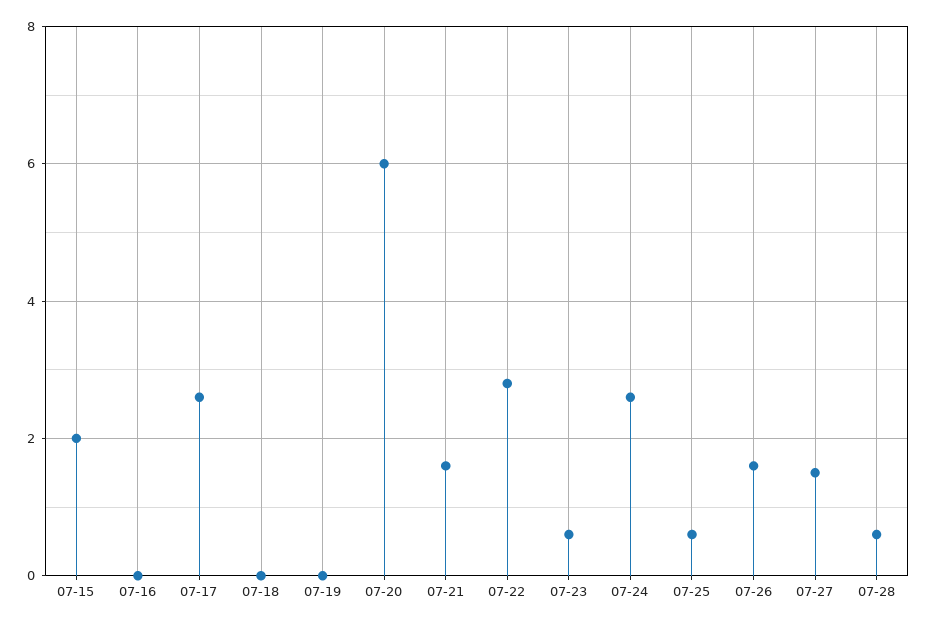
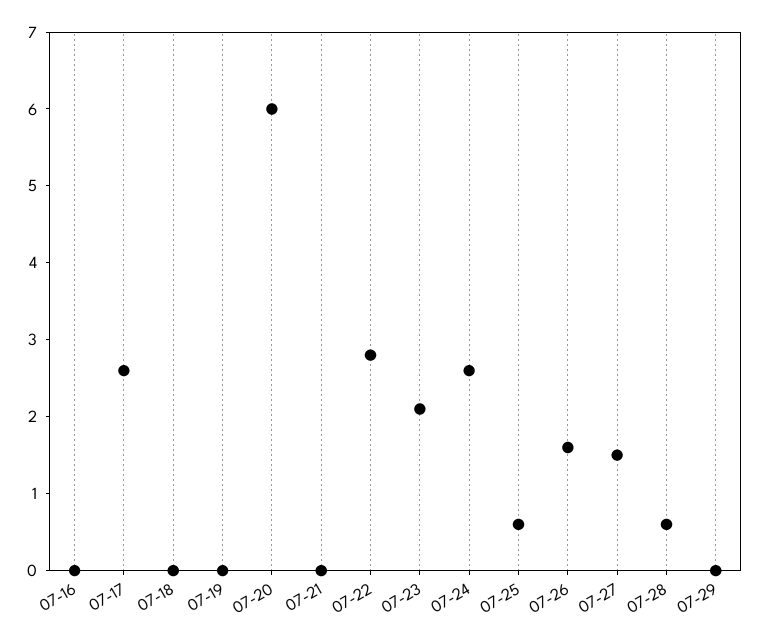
07-15: 2 -> none
07-21: 1.5 -> 0
07-23: 0.5 -> 2
07-29: none -> 0

